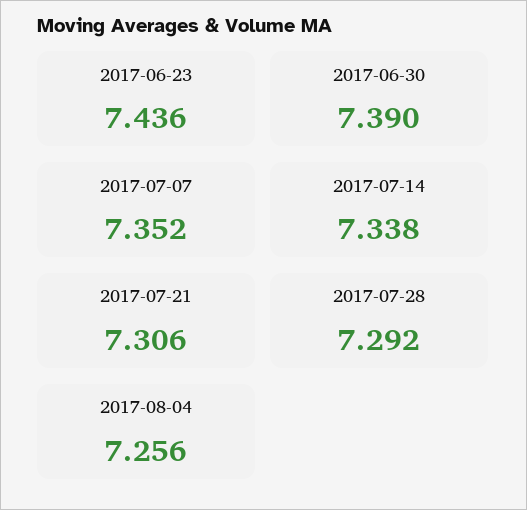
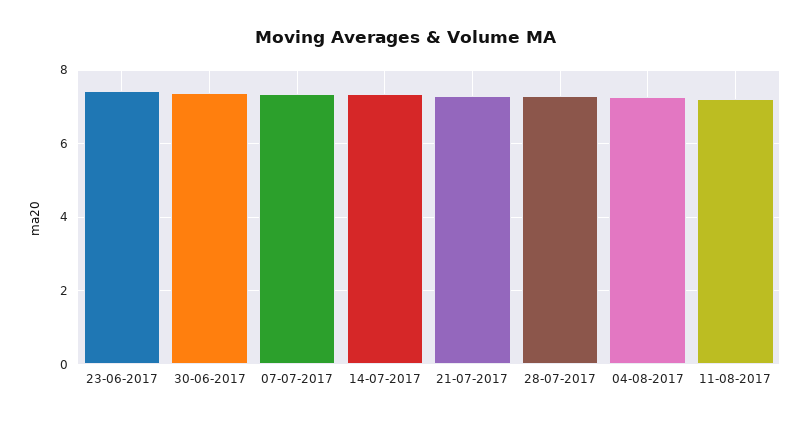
11-08-2017: none -> 7.2

